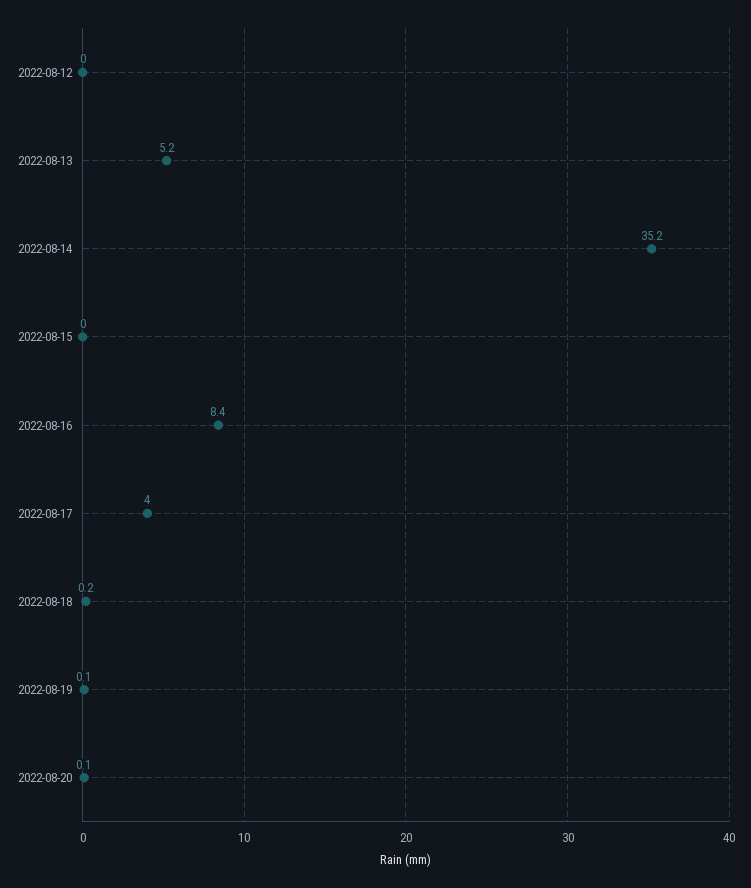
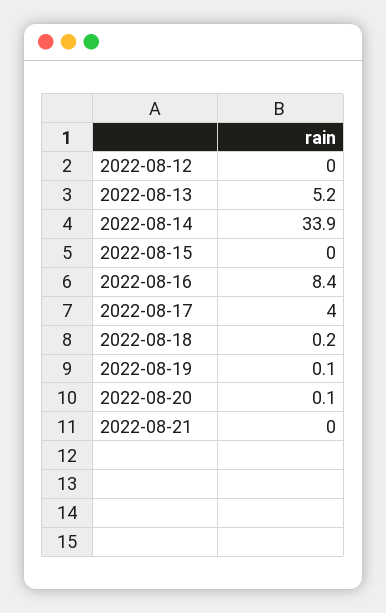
2022-08-14: 35.2 -> 33.9
2022-08-21: none -> 0

